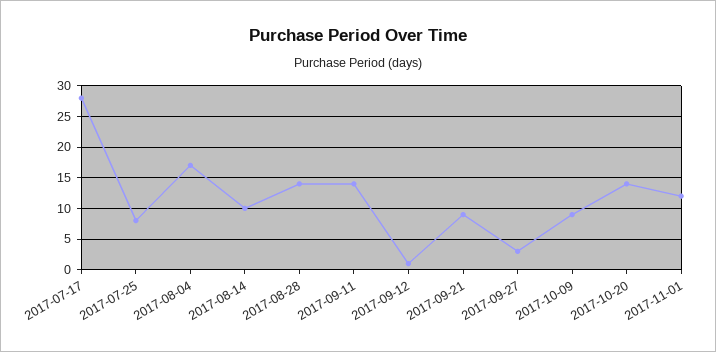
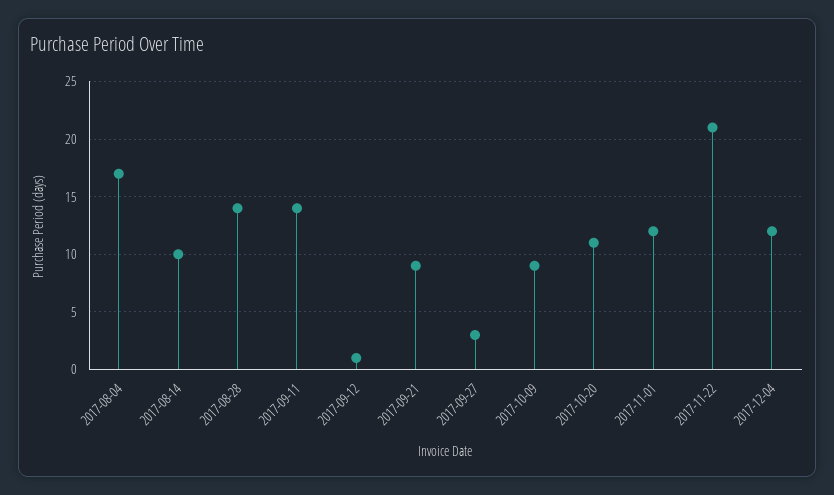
2017-07-17: 28 -> none
2017-07-25: 8 -> none
2017-10-20: 14 -> 11
2017-11-22: none -> 21
2017-12-04: none -> 12

